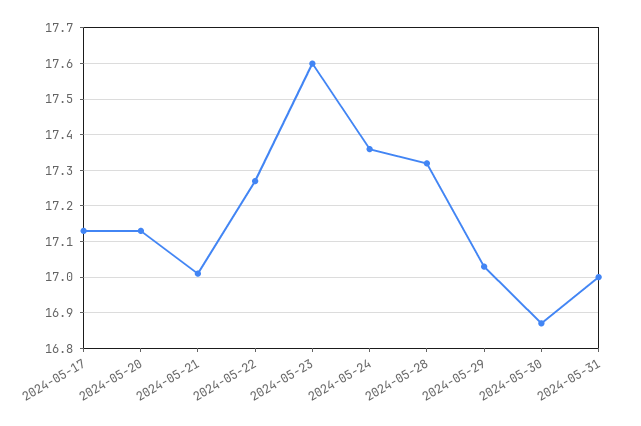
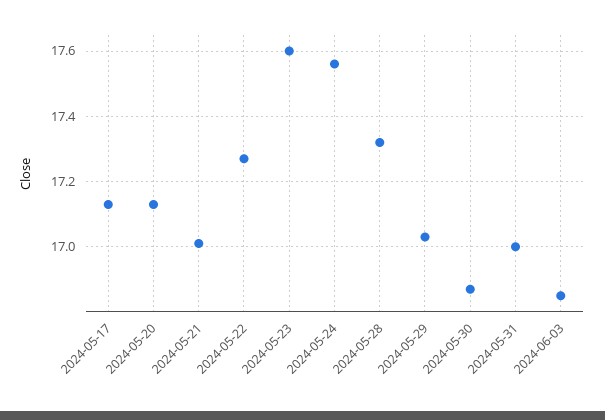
2024-05-24: 17.35 -> 17.55
2024-06-03: none -> 16.85

